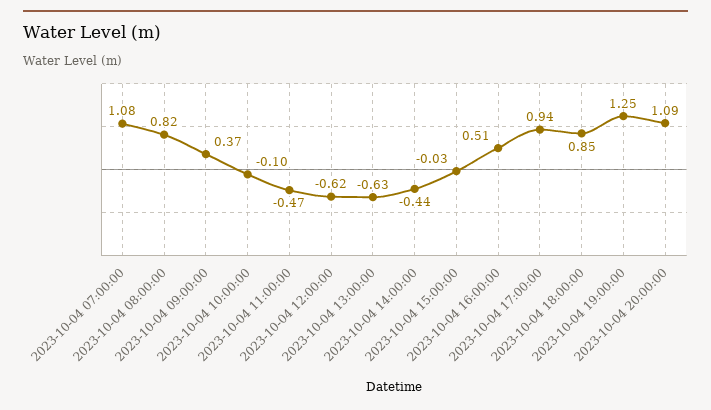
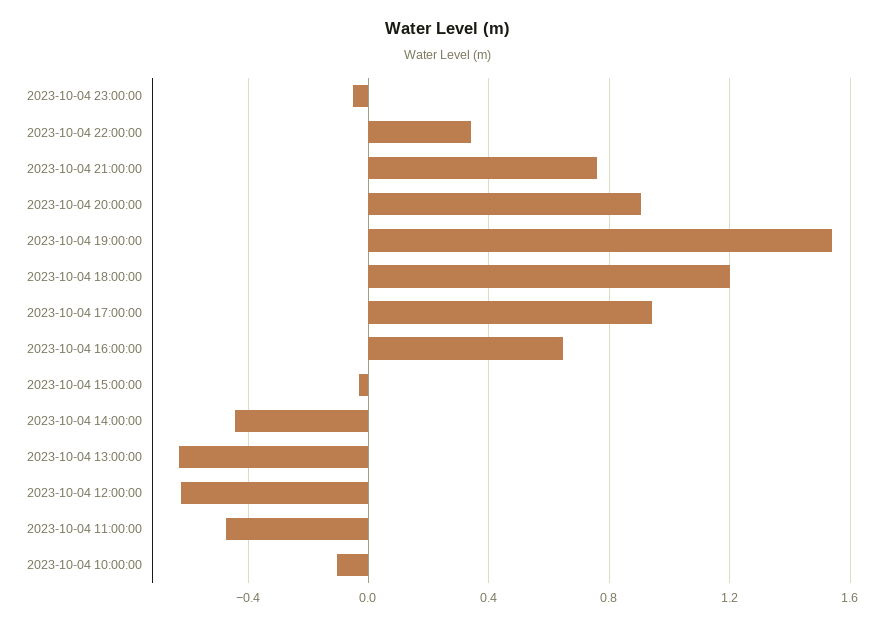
2023-10-04 07:00:00: 1.08 -> none
2023-10-04 08:00:00: 0.82 -> none
2023-10-04 09:00:00: 0.37 -> none
2023-10-04 16:00:00: 0.51 -> 0.65
2023-10-04 18:00:00: 0.85 -> 1.2
2023-10-04 19:00:00: 1.25 -> 1.55
2023-10-04 20:00:00: 1.09 -> 0.9
2023-10-04 23:00:00: none -> -0.05
2023-10-04 22:00:00: none -> 0.35
2023-10-04 21:00:00: none -> 0.75

